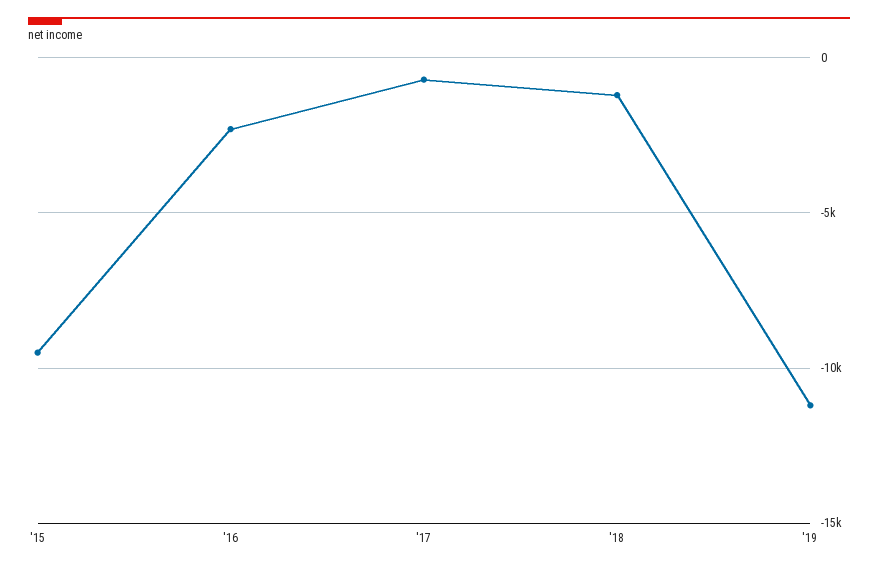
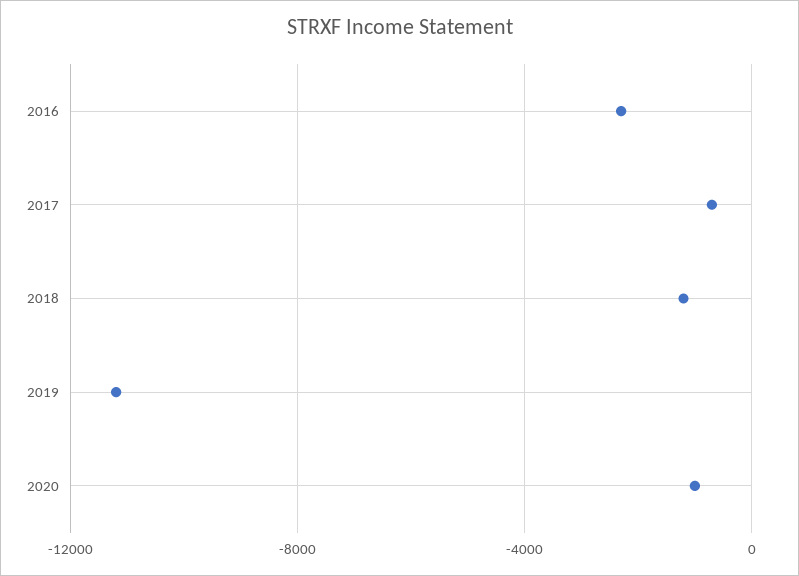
'15: -9500 -> none
2020: none -> -1000

